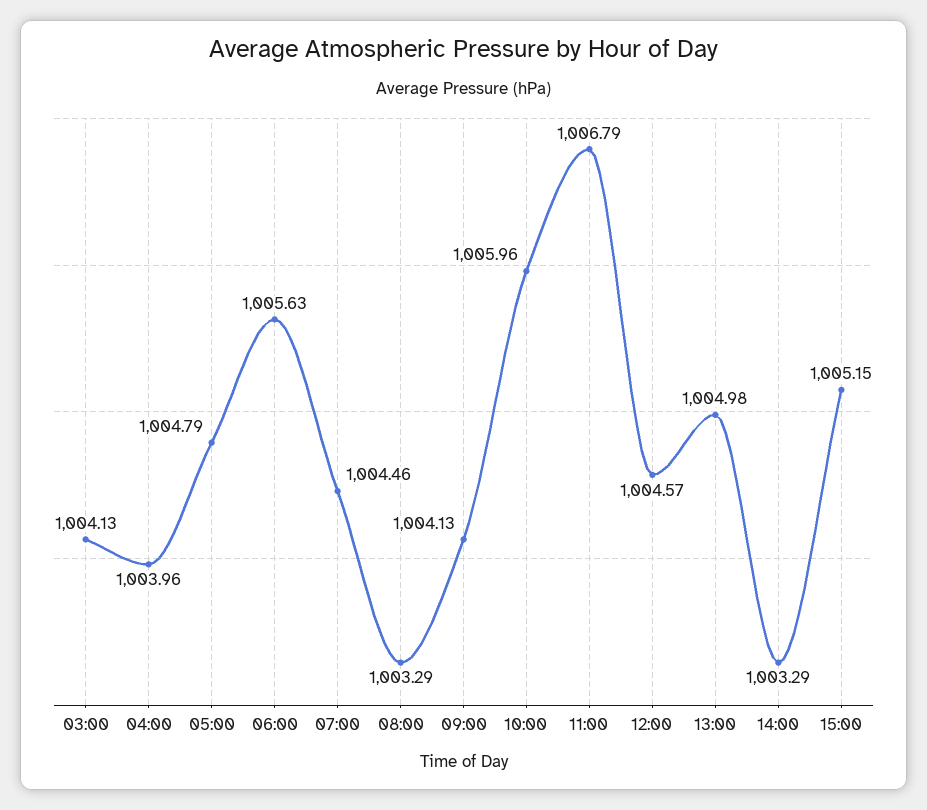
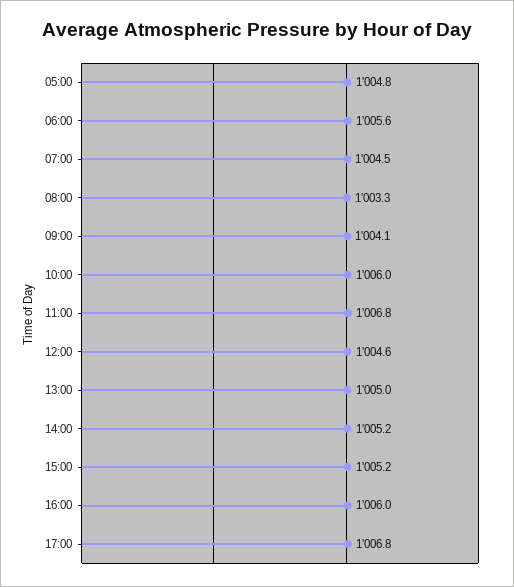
03:00: 1004.13 -> none
04:00: 1003.96 -> none
14:00: 1003.29 -> 1005.2
16:00: none -> 1006
17:00: none -> 1006.8

